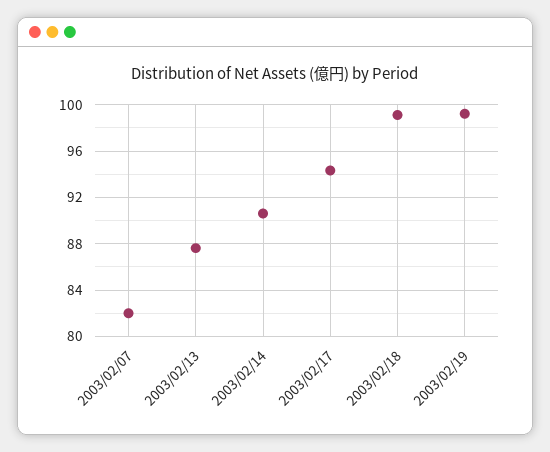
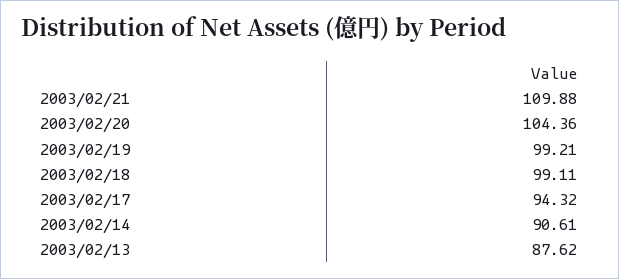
2003/02/07: 82 -> none
2003/02/21: none -> 109.88
2003/02/20: none -> 104.36

